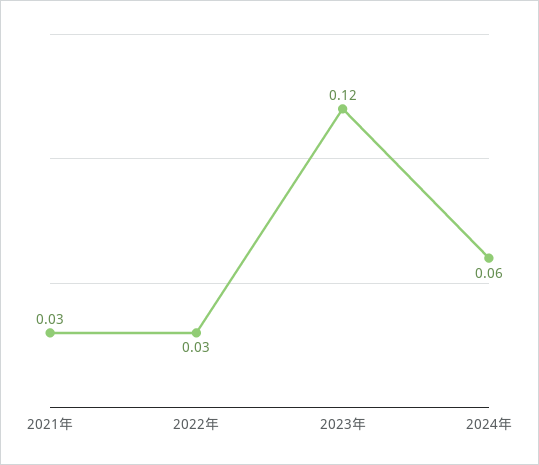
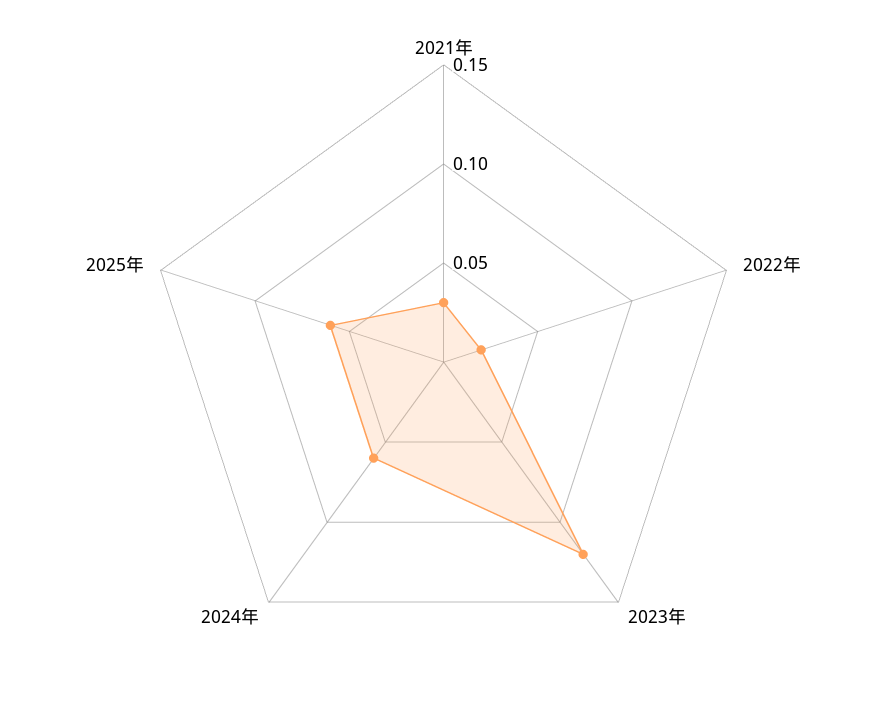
2022年: 0.03 -> 0.02
2025年: none -> 0.06

